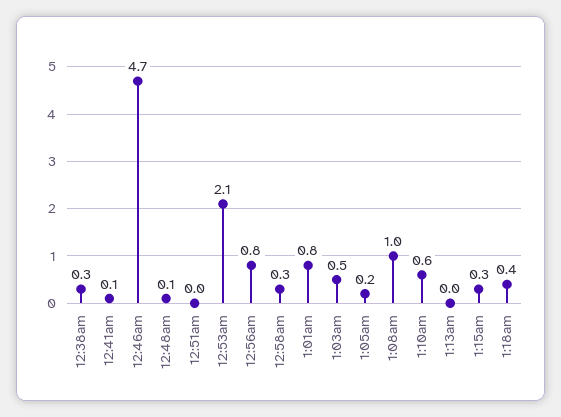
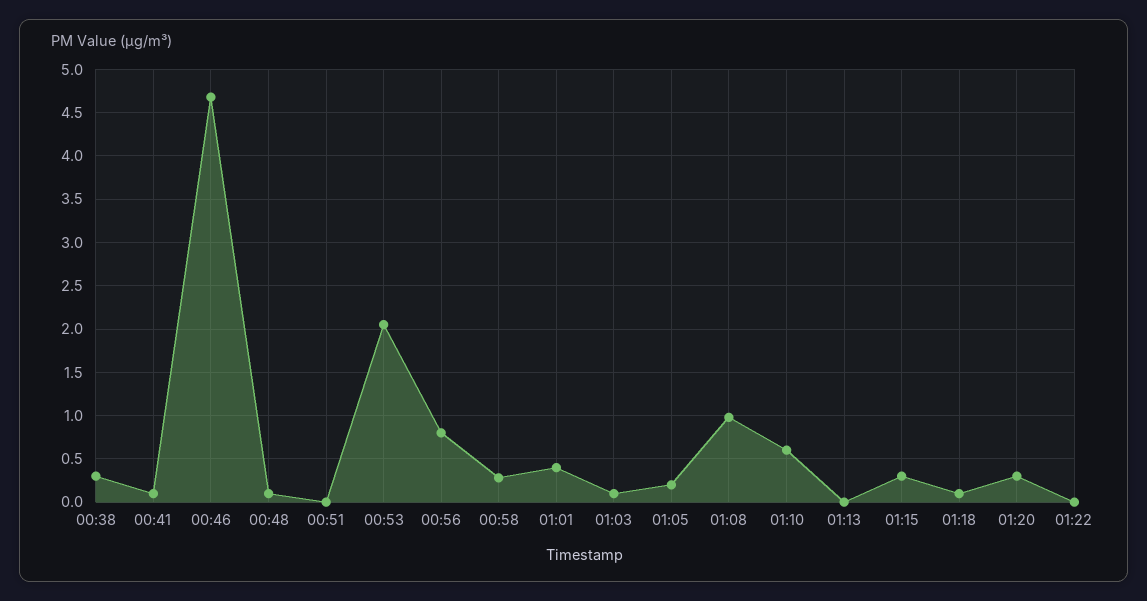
1:01am: 0.8 -> 0.4
1:03am: 0.5 -> 0.1
1:18am: 0.4 -> 0.1
01:20: none -> 0.3
01:22: none -> 0

